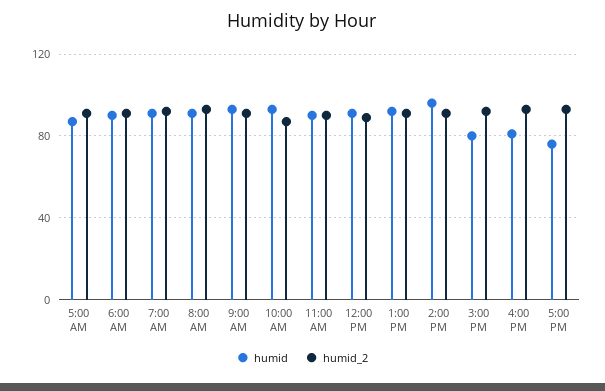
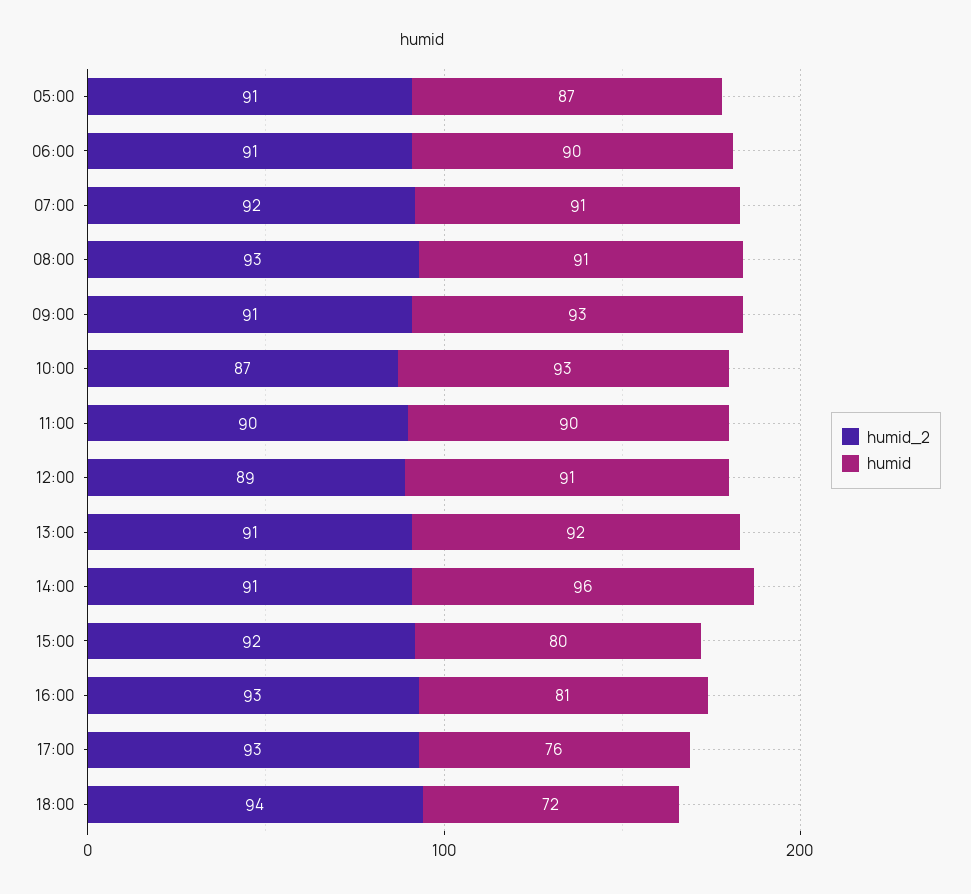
humid_2, 18:00: none -> 94
humid, 18:00: none -> 72

